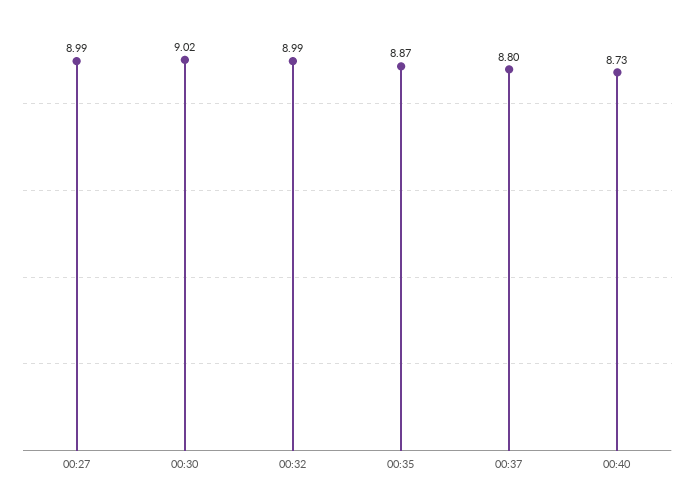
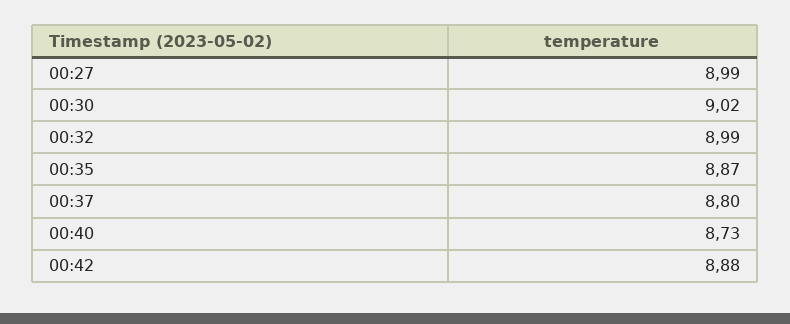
00:42: none -> 8.88

